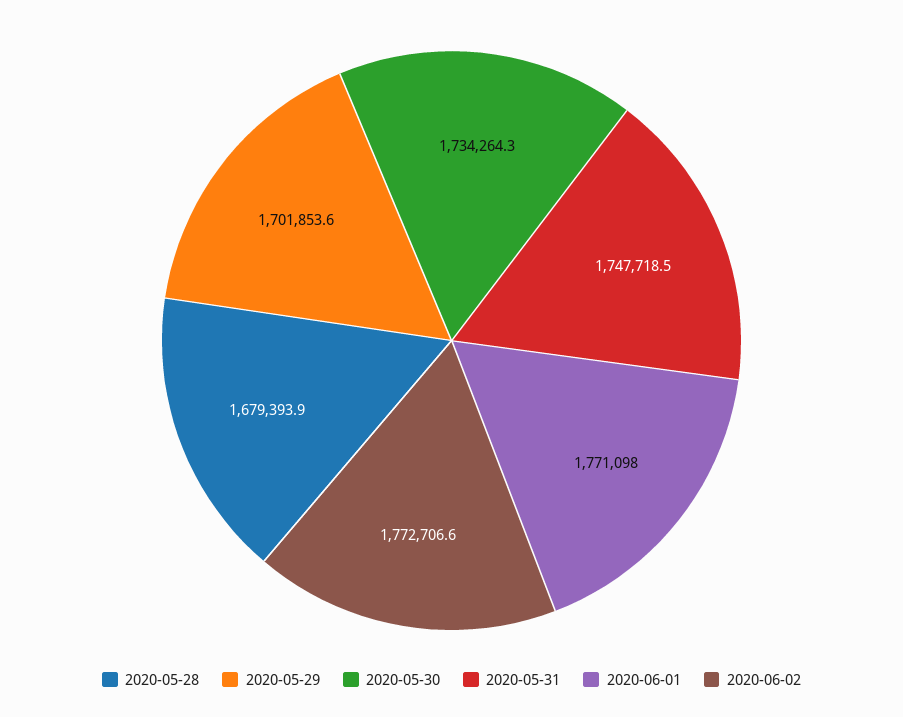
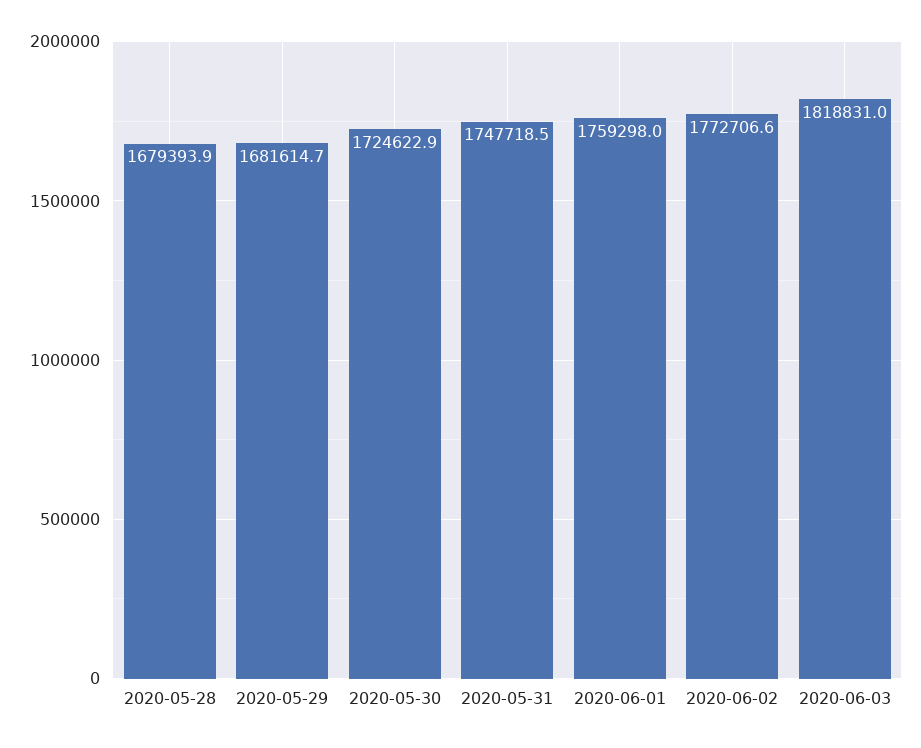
2020-05-29: 1701853.6 -> 1681614.7
2020-05-30: 1734264.3 -> 1724622.9
2020-06-01: 1771098 -> 1759298
2020-06-03: none -> 1818831

